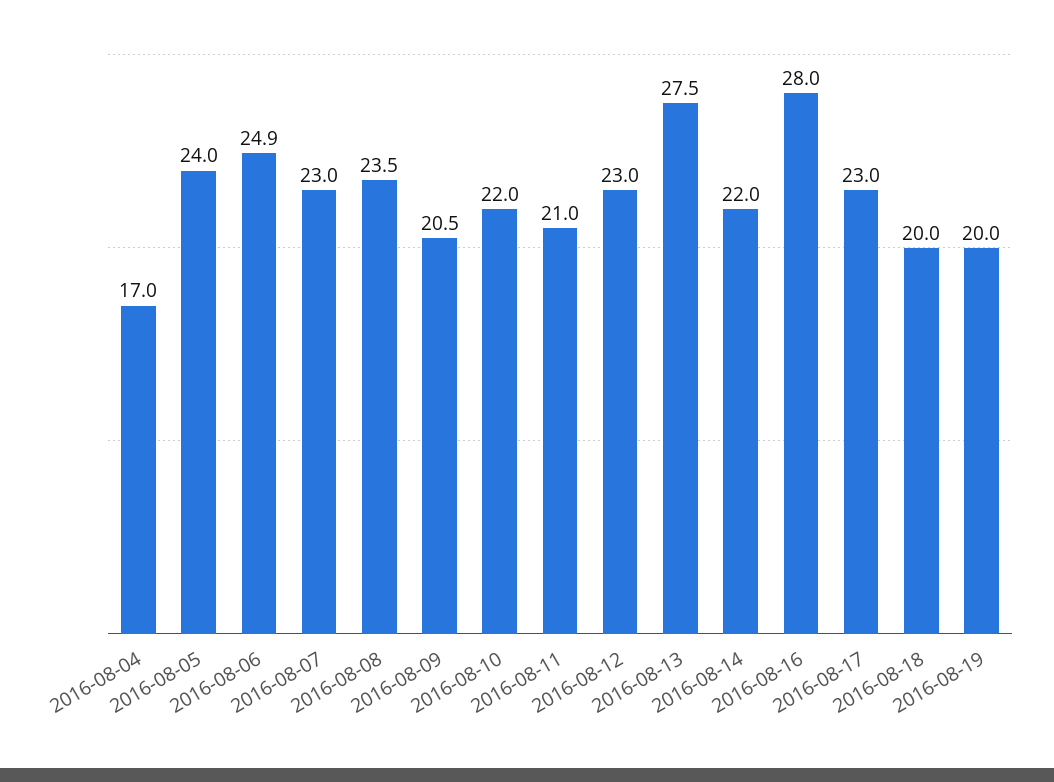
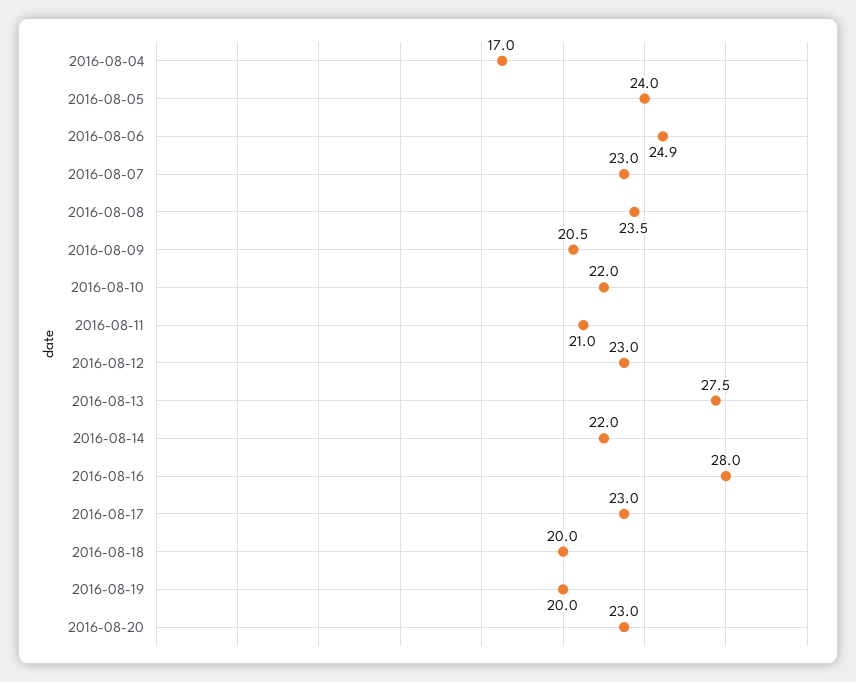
2016-08-20: none -> 23

